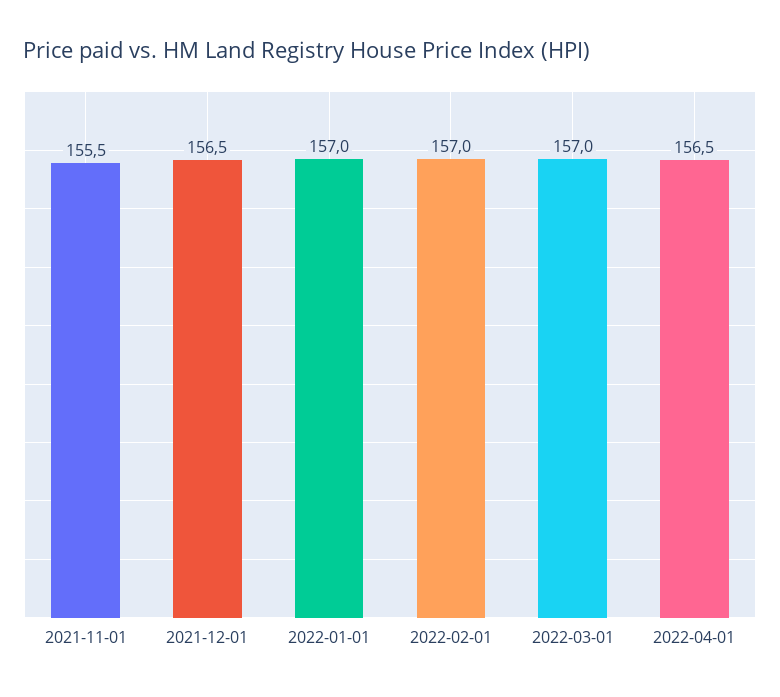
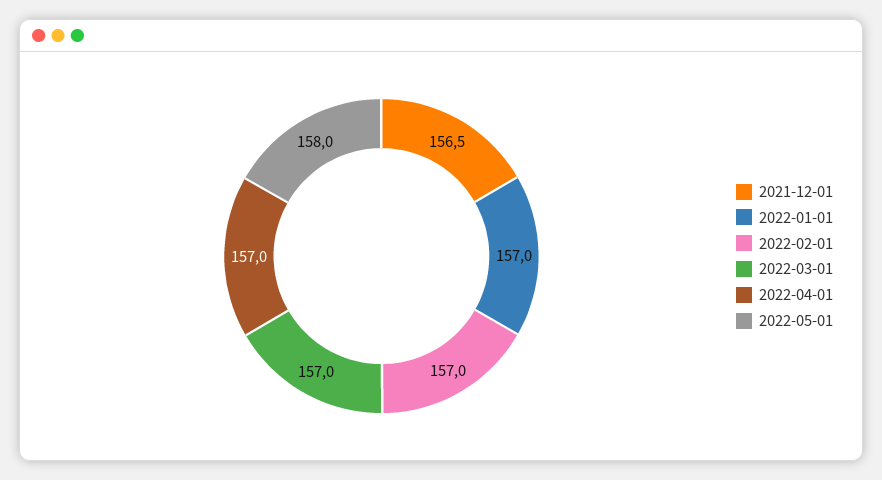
2021-11-01: 155.5 -> none
2022-04-01: 156.5 -> 157
2022-05-01: none -> 158

